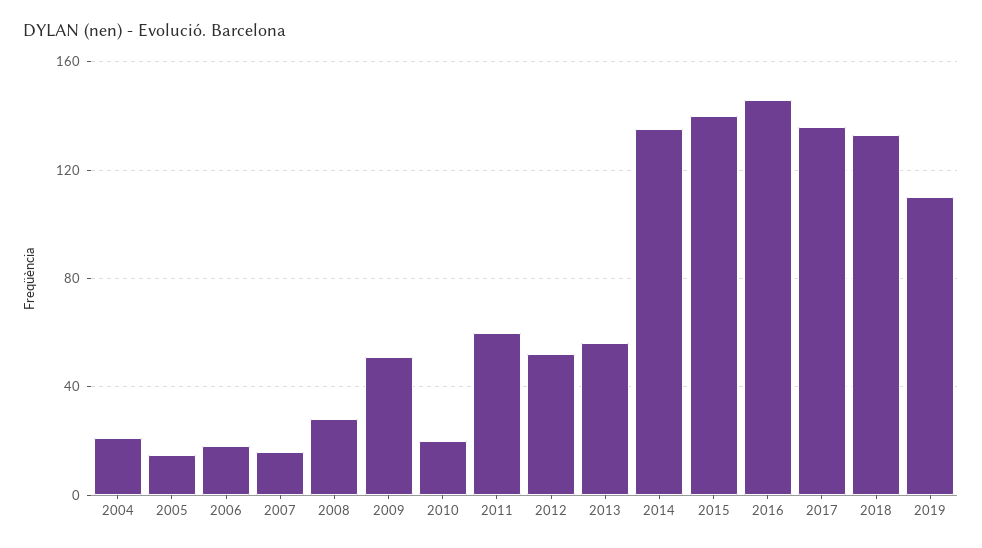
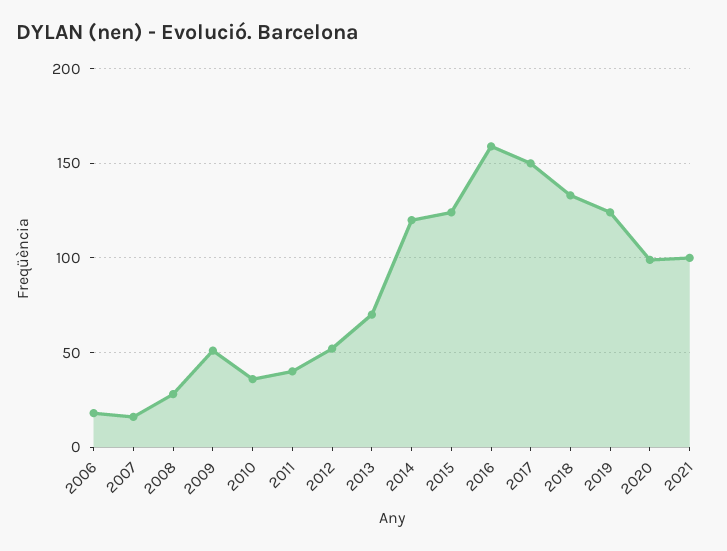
2004: 20 -> none
2005: 15 -> none
2010: 20 -> 35
2011: 60 -> 40
2013: 55 -> 70
2014: 135 -> 120
2015: 140 -> 125
2016: 145 -> 160
2017: 135 -> 150
2019: 110 -> 125
2020: none -> 100
2021: none -> 100

